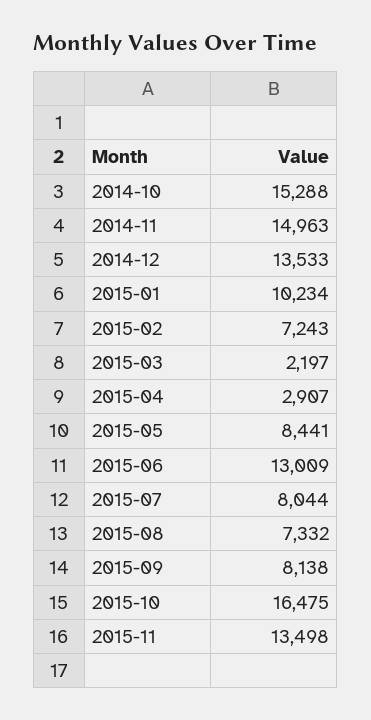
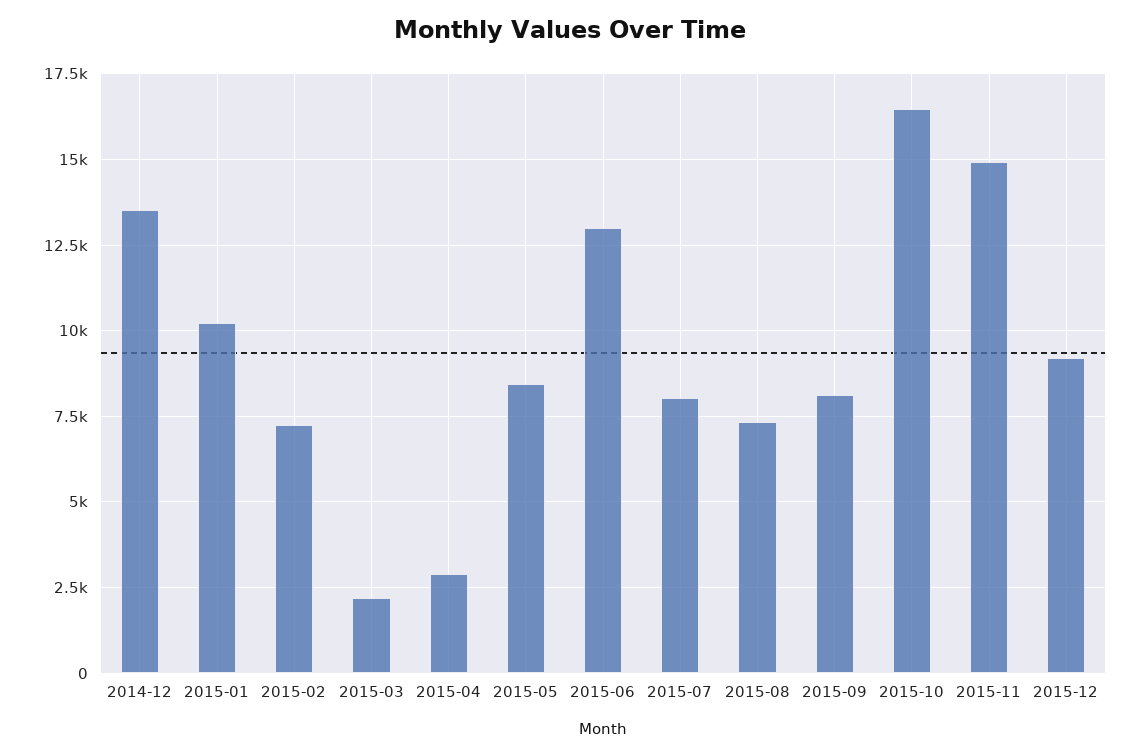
2014-10: 15288 -> none
2014-11: 14963 -> none
2015-11: 13498 -> 15000
2015-12: none -> 9250

